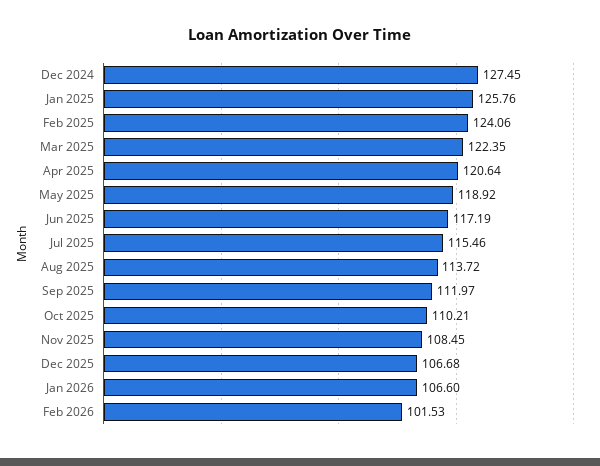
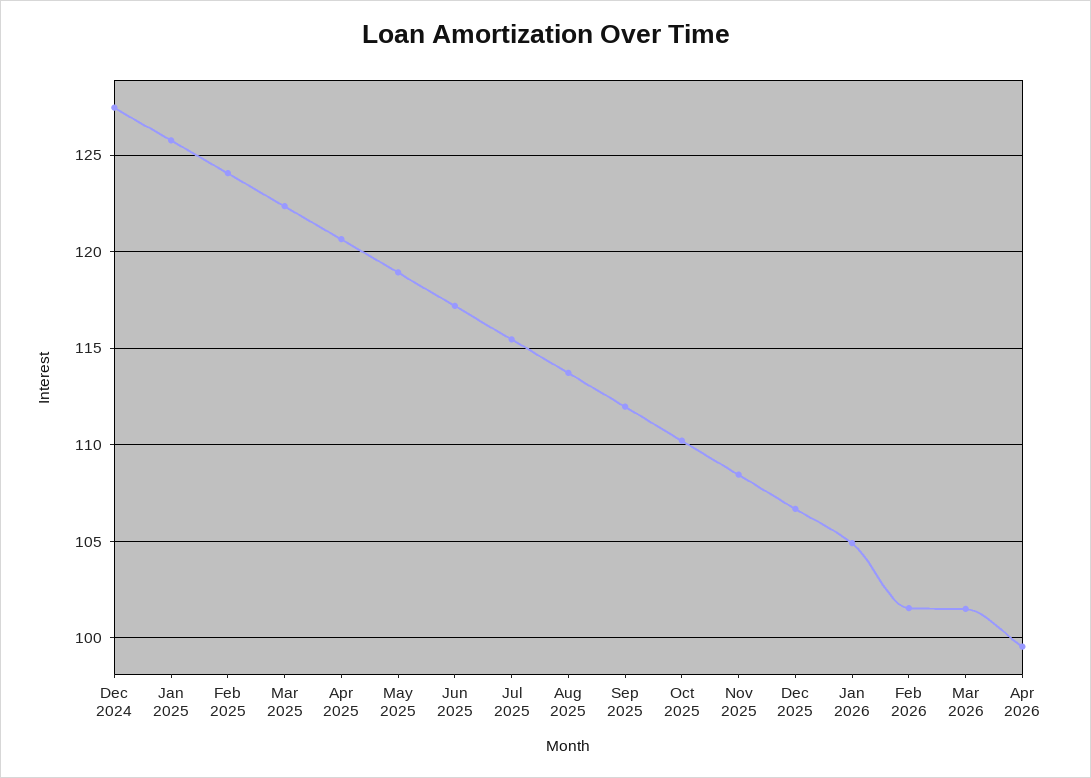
Jan 2026: 106.6 -> 105
Mar 2026: none -> 101.5
Apr 2026: none -> 99.5

